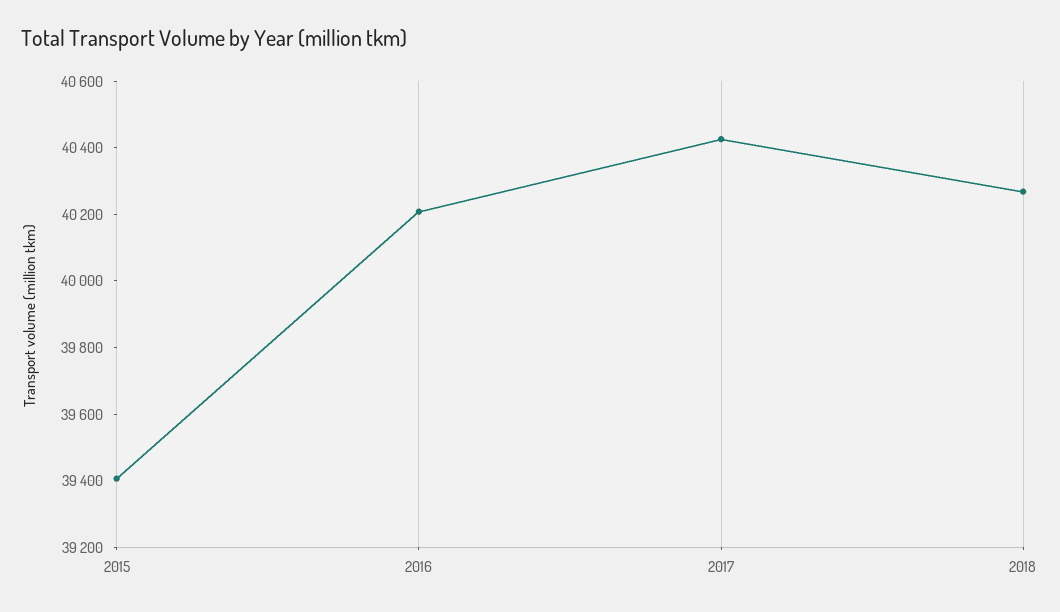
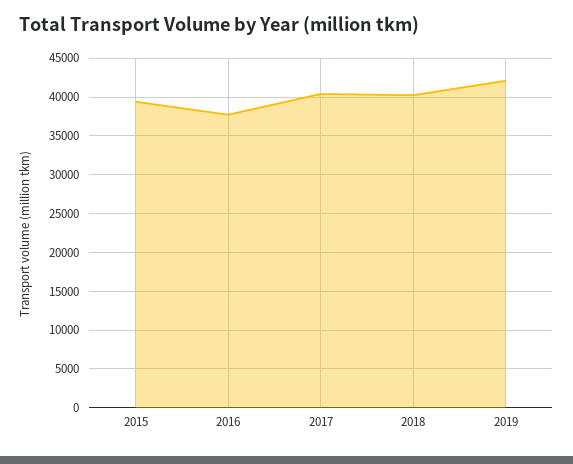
2016: 40200 -> 38000
2019: none -> 42000

